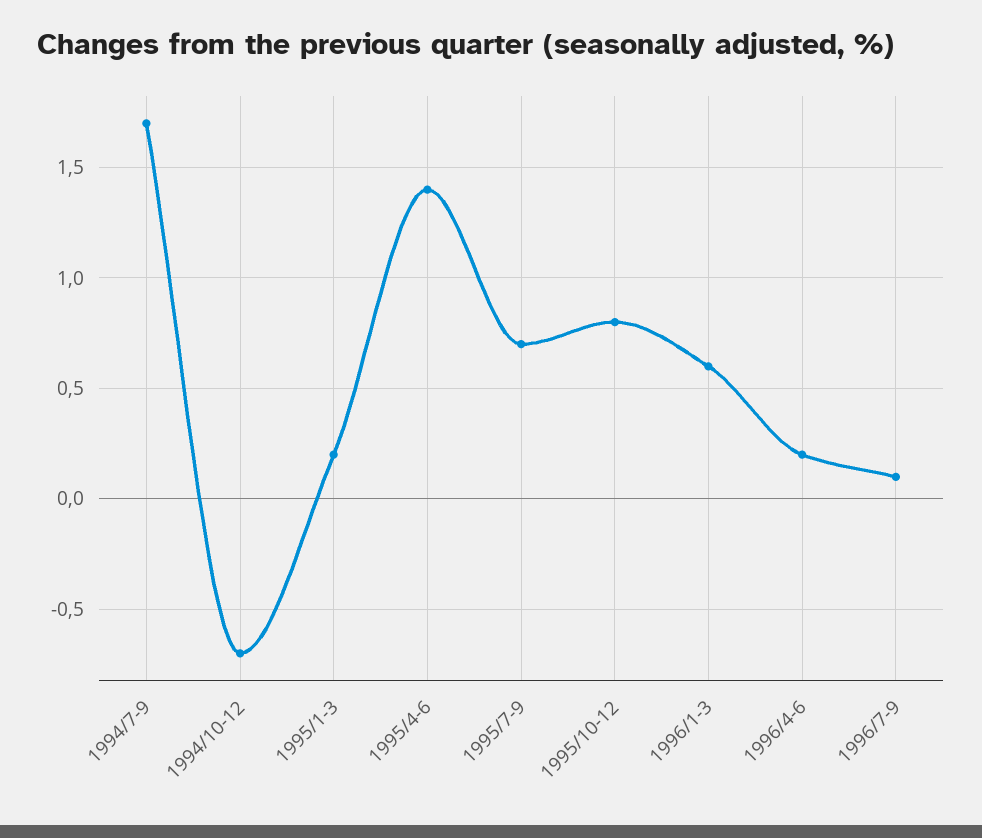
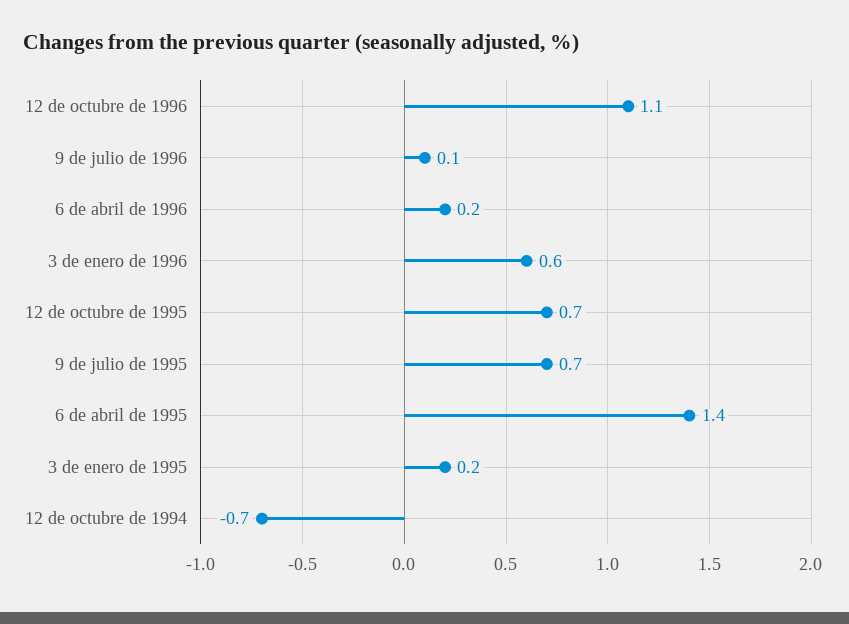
1994/7-9: 1.7 -> none
1995/10-12: 0.8 -> 0.7
12 de octubre de 1996: none -> 1.1

